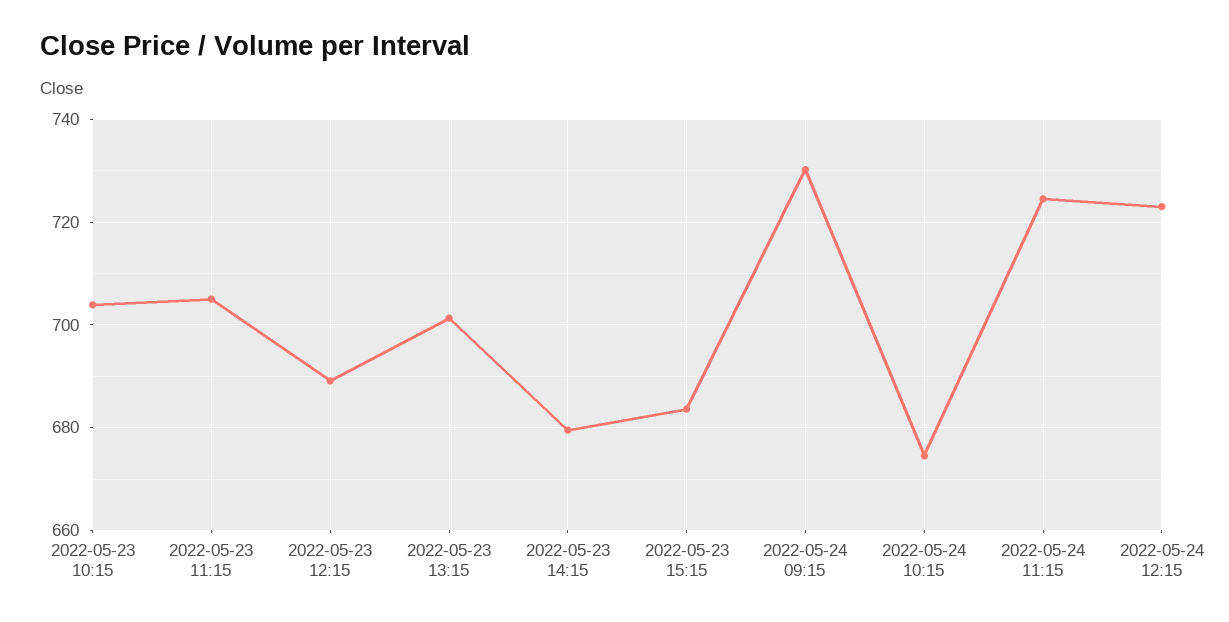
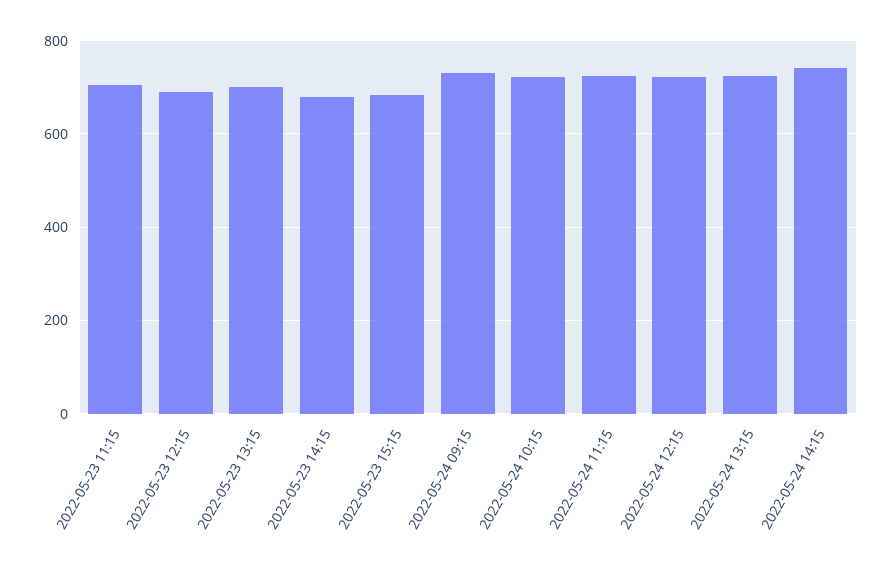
2022-05-23 10:15: 704 -> none
2022-05-24 10:15: 674 -> 720
2022-05-24 13:15: none -> 720
2022-05-24 14:15: none -> 740

